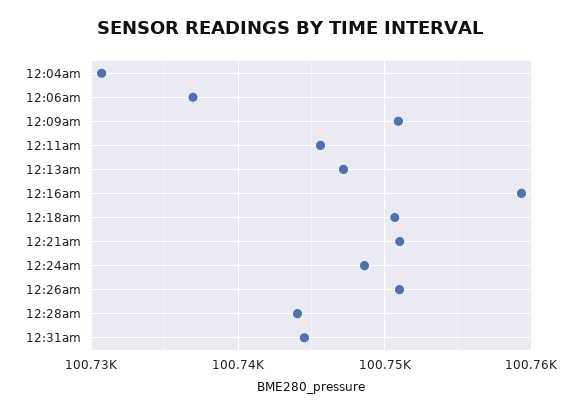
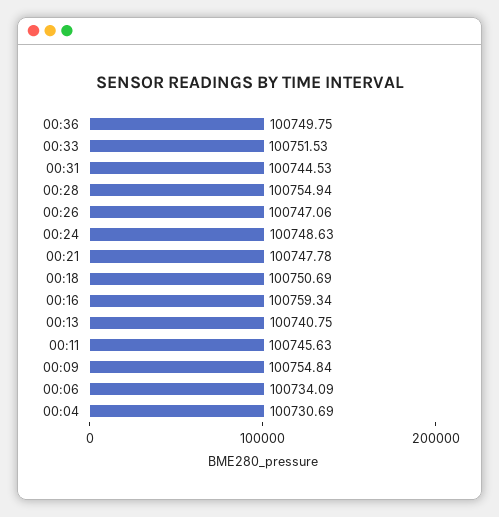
12:06am: 100737 -> 100734.09
12:09am: 100751 -> 100754.84
12:13am: 100747 -> 100740.75
12:21am: 100751 -> 100747.78
12:26am: 100751 -> 100747.06
12:28am: 100744 -> 100754.94
00:36: none -> 100749.75
00:33: none -> 100751.53

